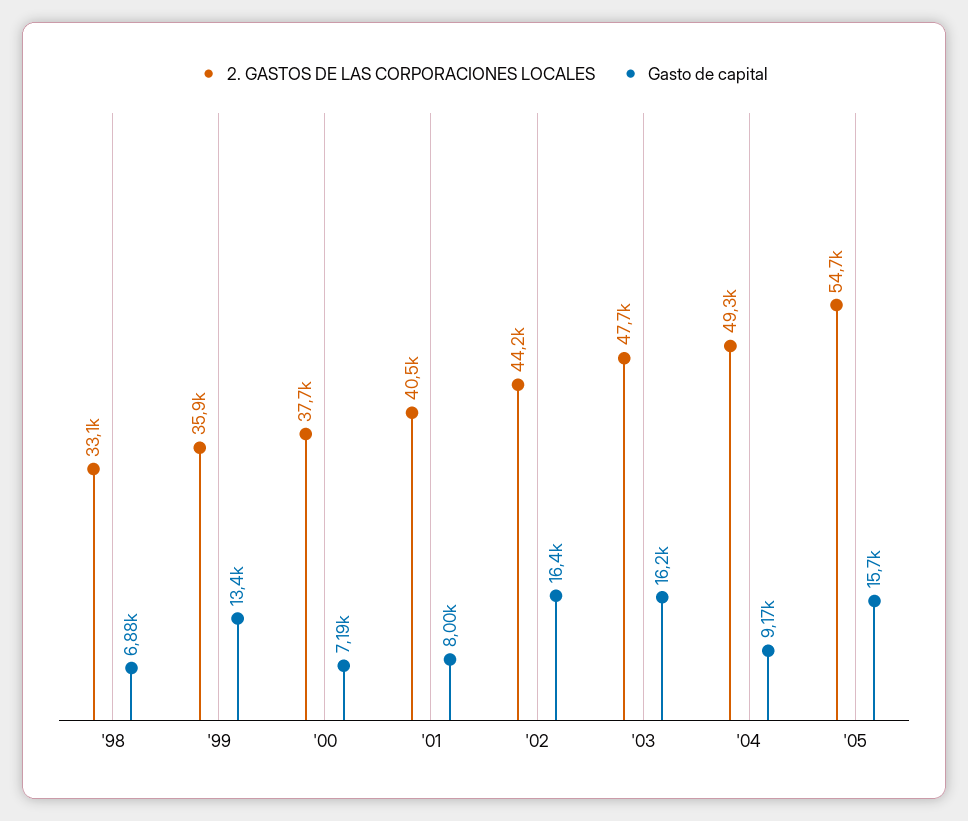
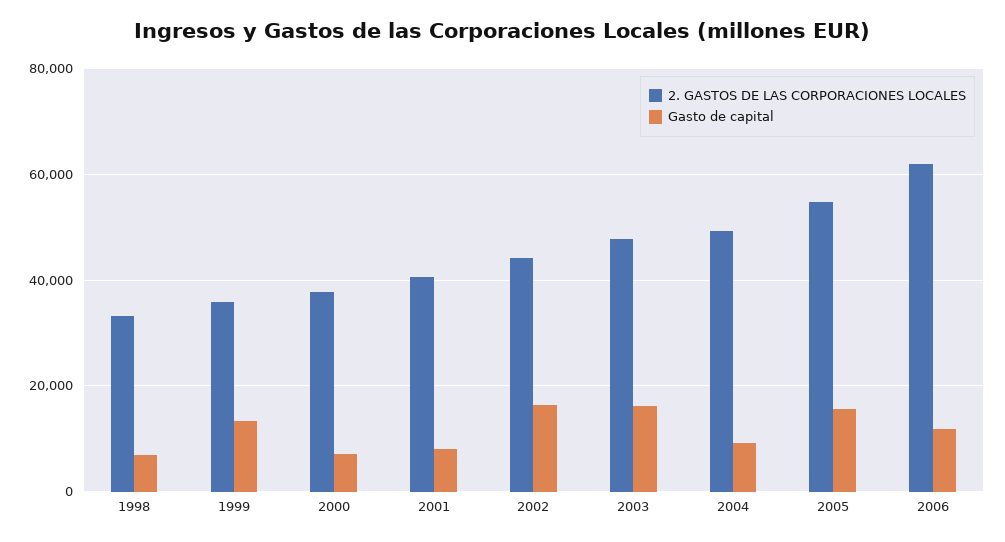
2. GASTOS DE LAS CORPORACIONES LOCALES, 2006: none -> 62000
Gasto de capital, 2006: none -> 12000

